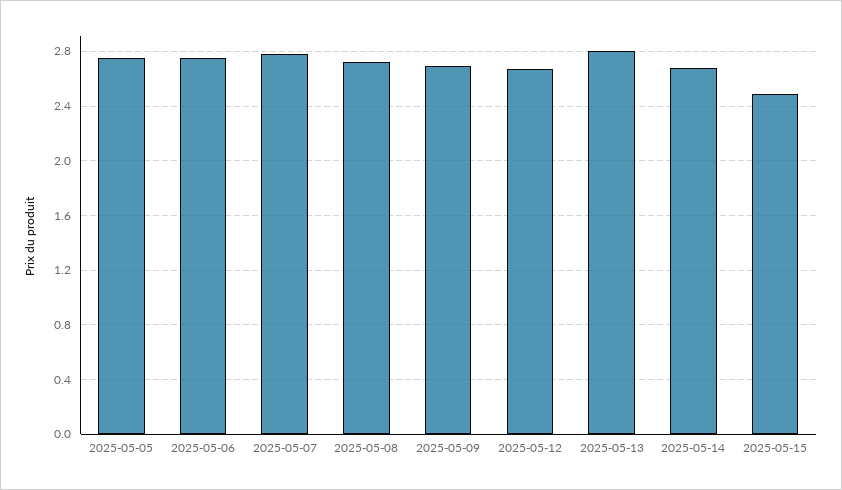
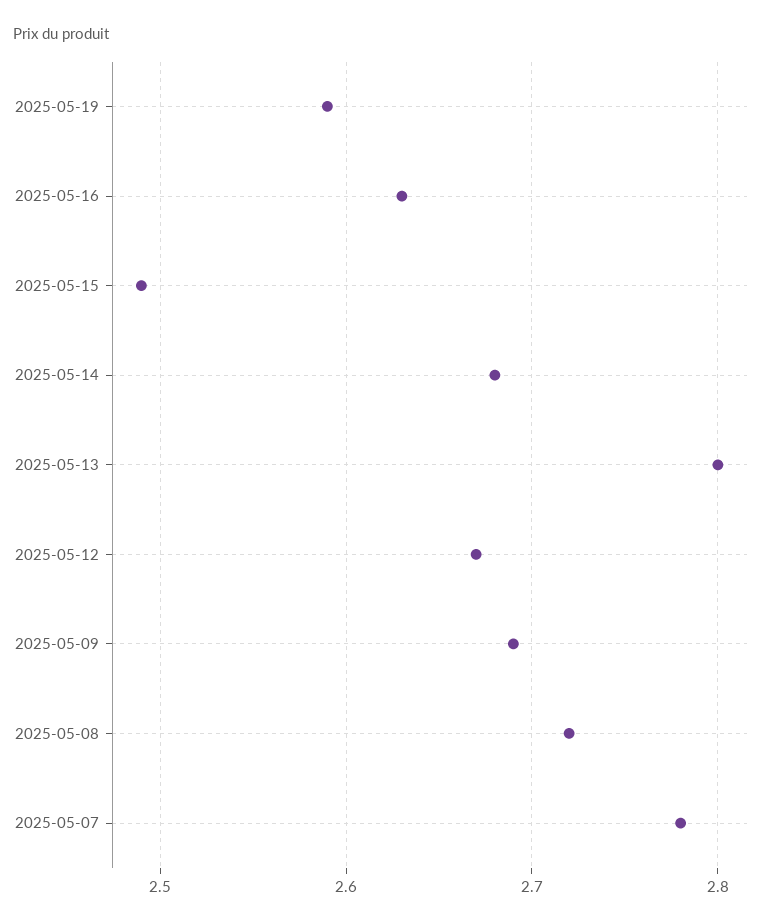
2025-05-05: 2.75 -> none
2025-05-06: 2.75 -> none
2025-05-19: none -> 2.59
2025-05-16: none -> 2.63

